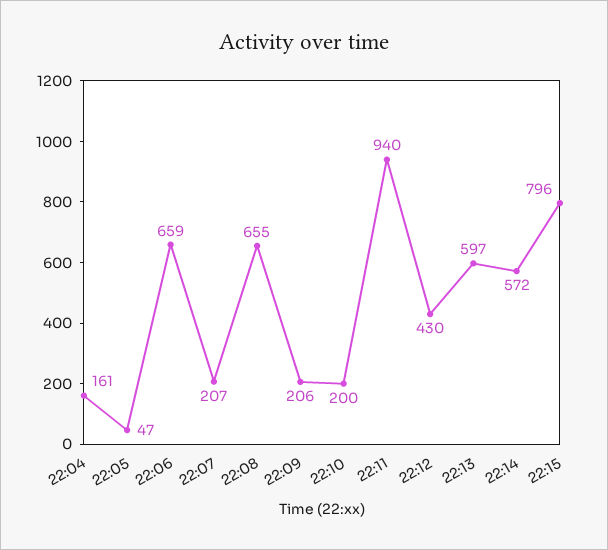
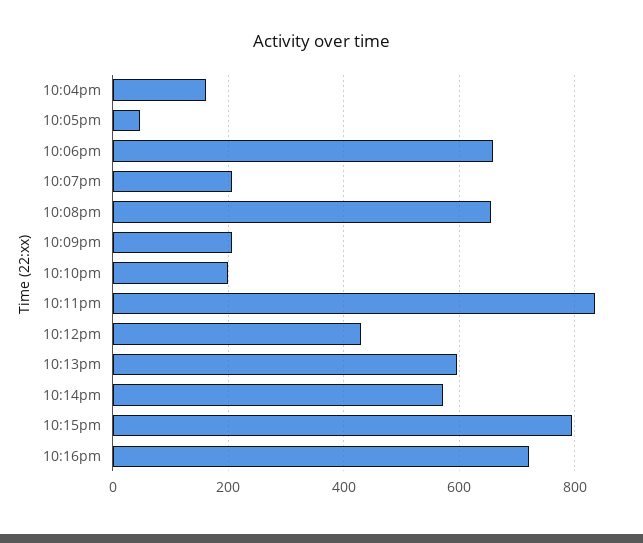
22:11: 940 -> 840
10:16pm: none -> 720

